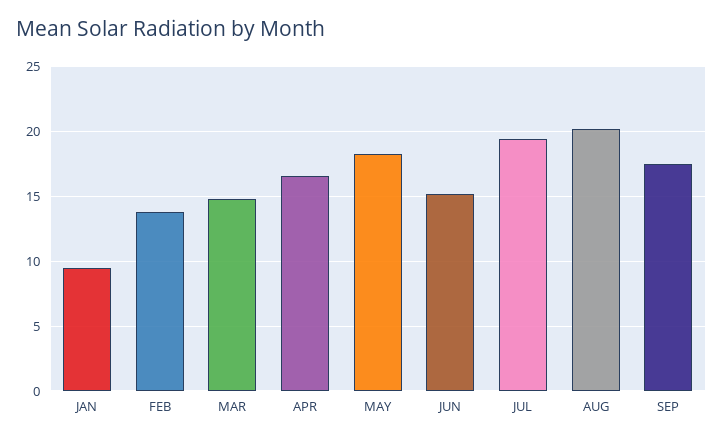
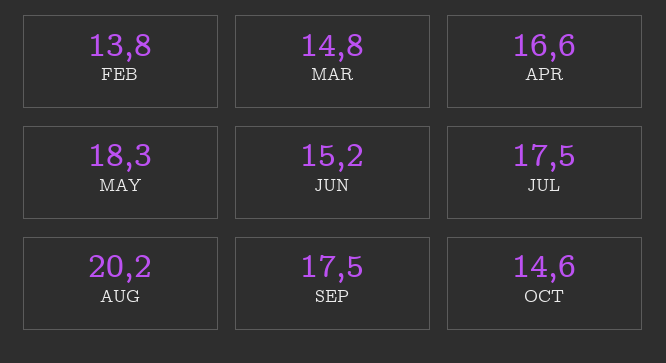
JAN: 9.5 -> none
JUL: 19.5 -> 17.5
OCT: none -> 14.6

